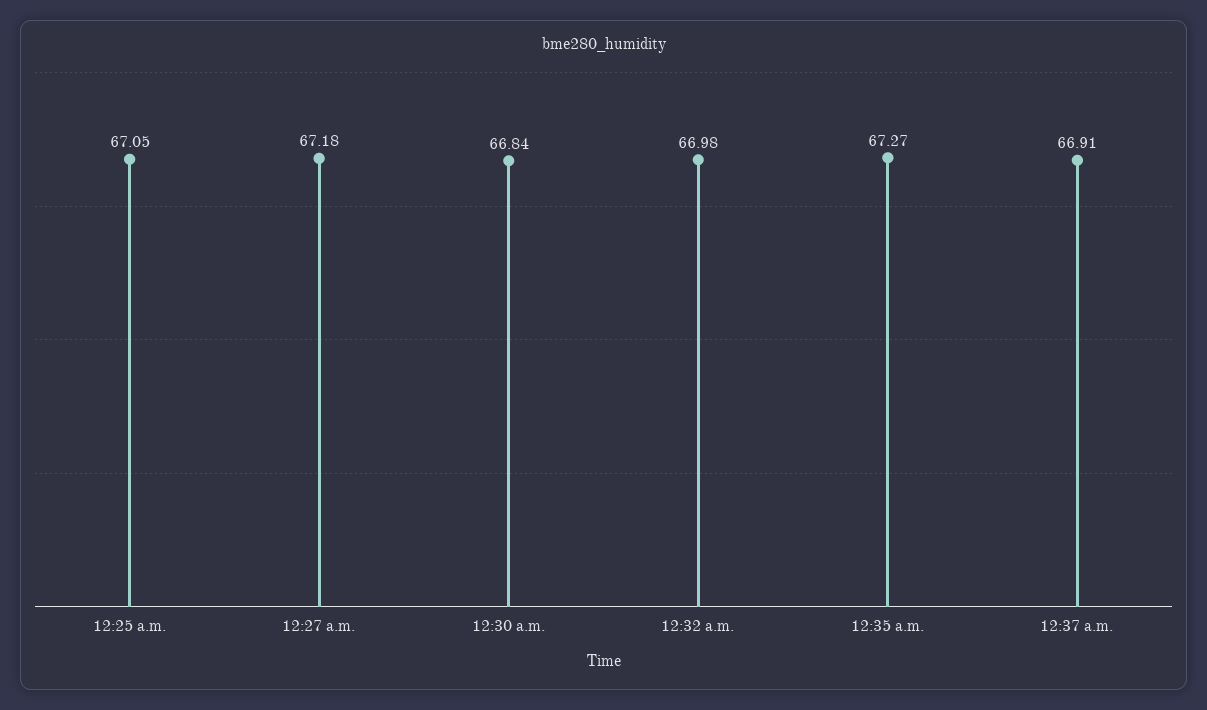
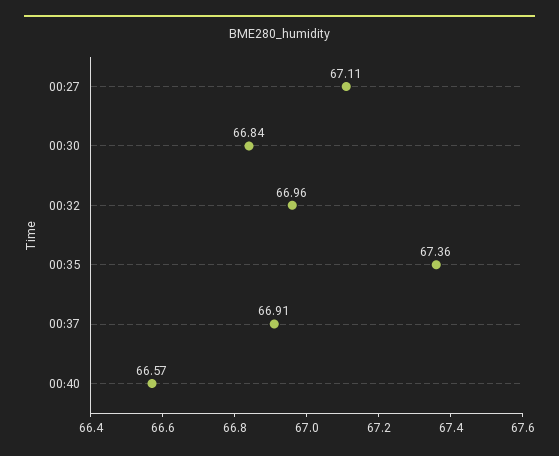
12:25 a.m.: 67.05 -> none
12:27 a.m.: 67.18 -> 67.11
12:32 a.m.: 66.98 -> 66.96
12:35 a.m.: 67.27 -> 67.36
00:40: none -> 66.57

